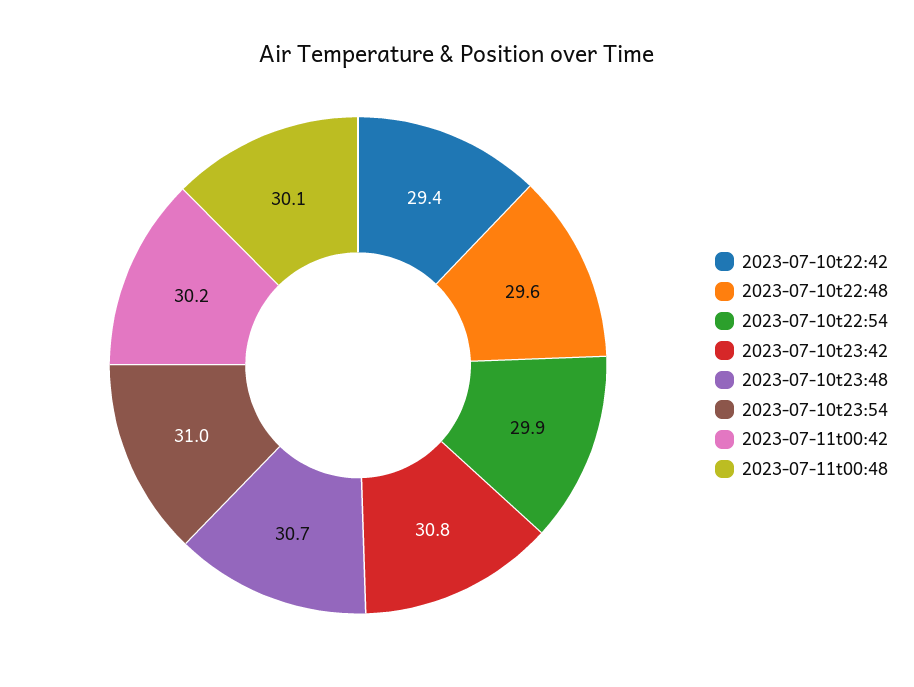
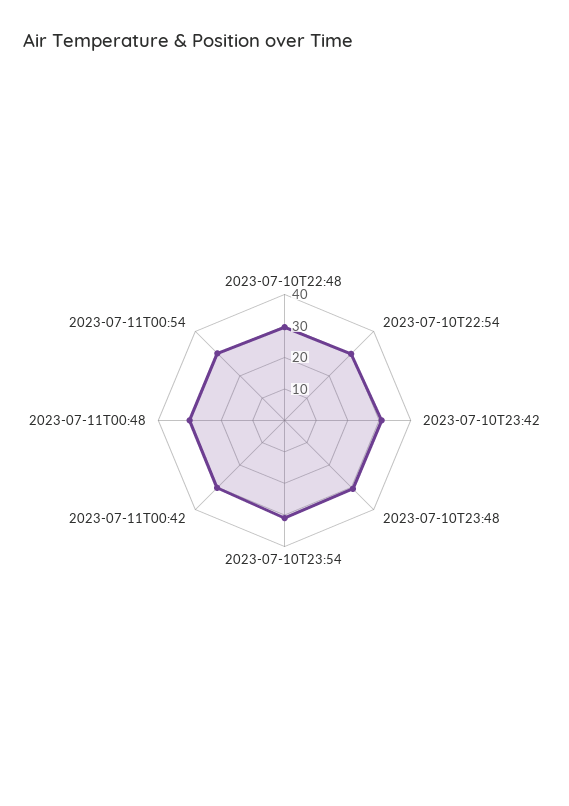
2023-07-10t22:42: 29.4 -> none
2023-07-11T00:54: none -> 30

